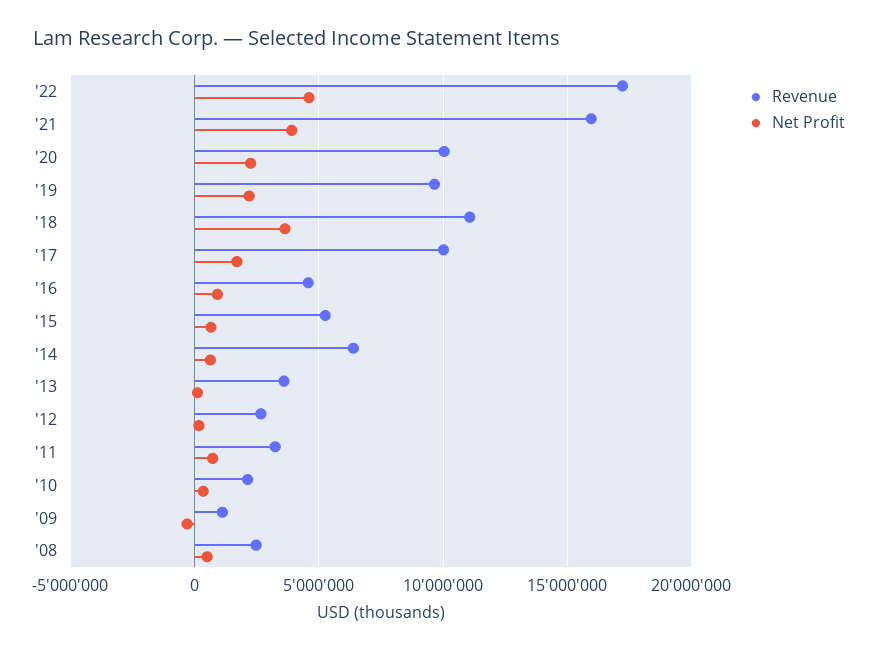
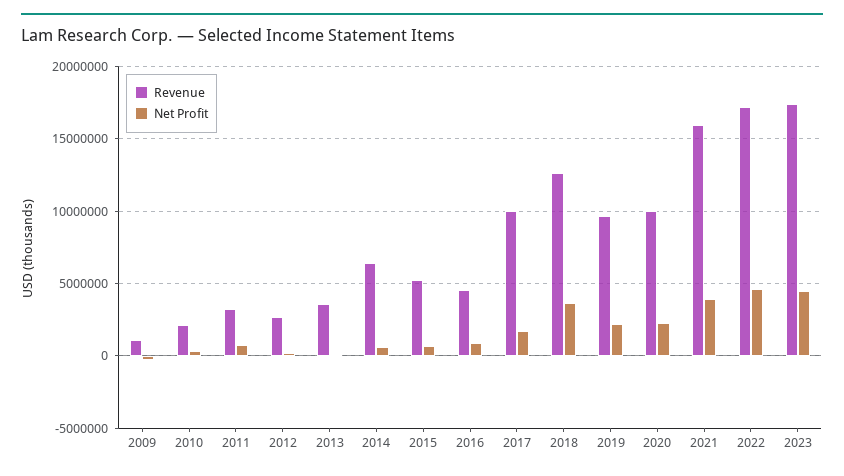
Revenue, '18: 11000000 -> 12500000
Revenue, '08: 2500000 -> none
Net Profit, '08: 500000 -> none
Revenue, 2023: none -> 17500000
Net Profit, 2023: none -> 4500000

